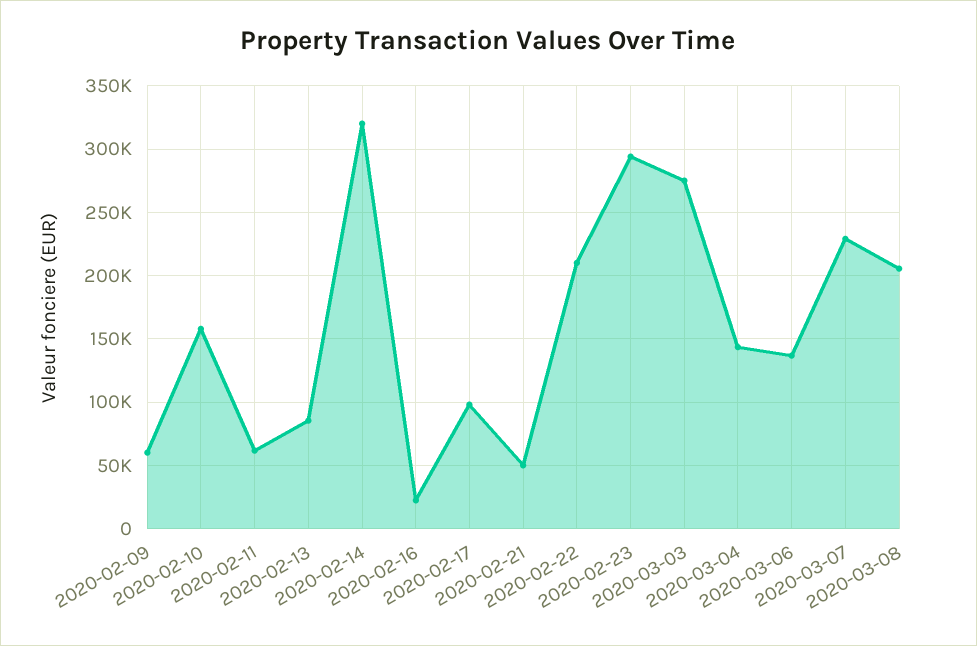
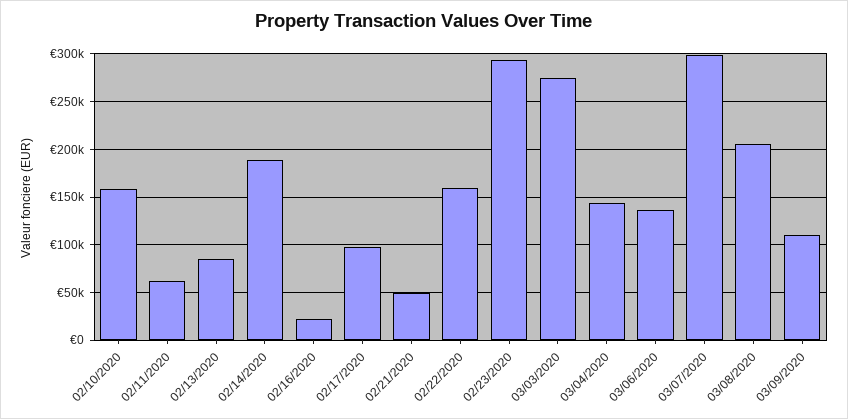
2020-02-09: 60000 -> none
2020-02-14: 320000 -> 190000
2020-02-22: 210000 -> 160000
2020-03-07: 230000 -> 300000
03/09/2020: none -> 110000

